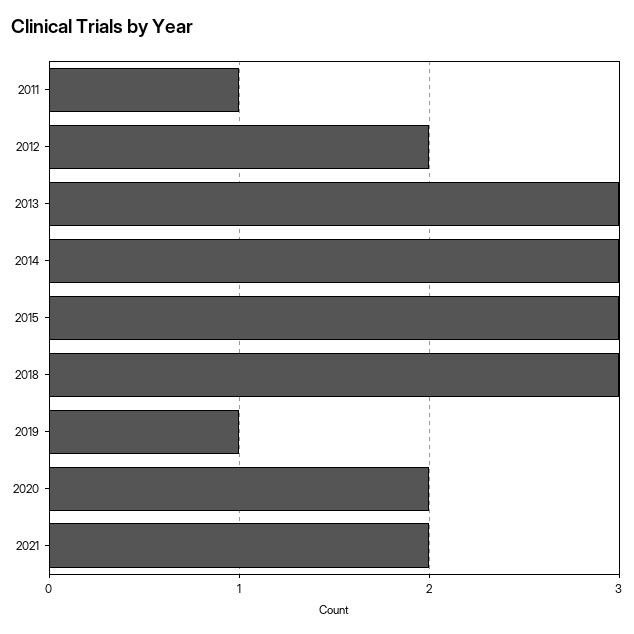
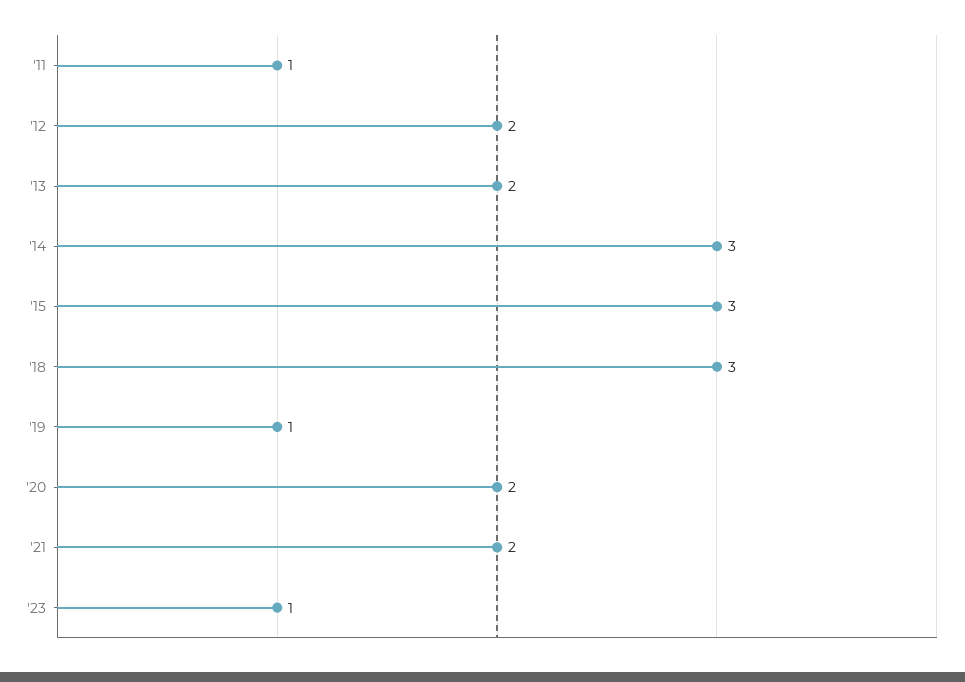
2013: 3 -> 2
'23: none -> 1

